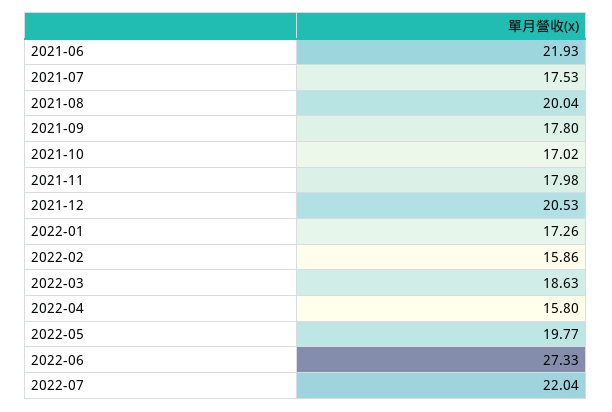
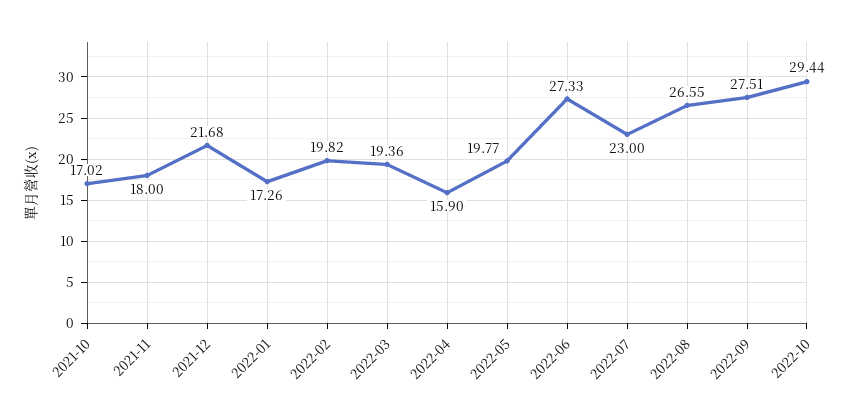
2021-06: 21.93 -> none
2021-07: 17.53 -> none
2021-08: 20.04 -> none
2021-09: 17.8 -> none
2021-11: 17.98 -> 18
2021-12: 20.53 -> 21.68
2022-02: 15.86 -> 19.82
2022-03: 18.63 -> 19.36
2022-04: 15.8 -> 15.9
2022-07: 22.04 -> 23
2022-08: none -> 26.55
2022-09: none -> 27.51
2022-10: none -> 29.44

